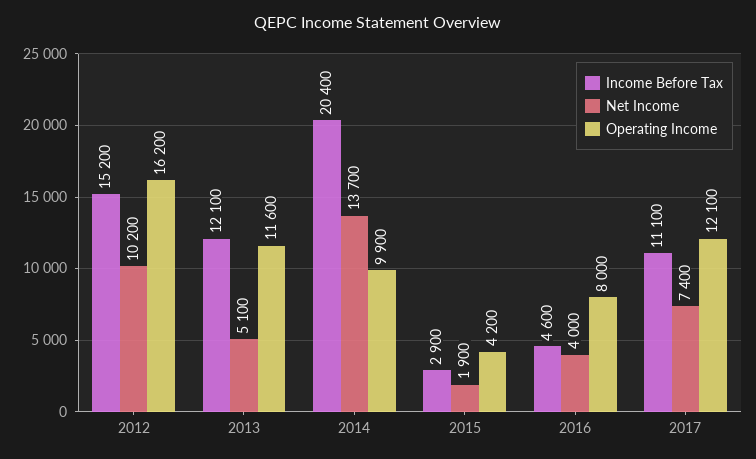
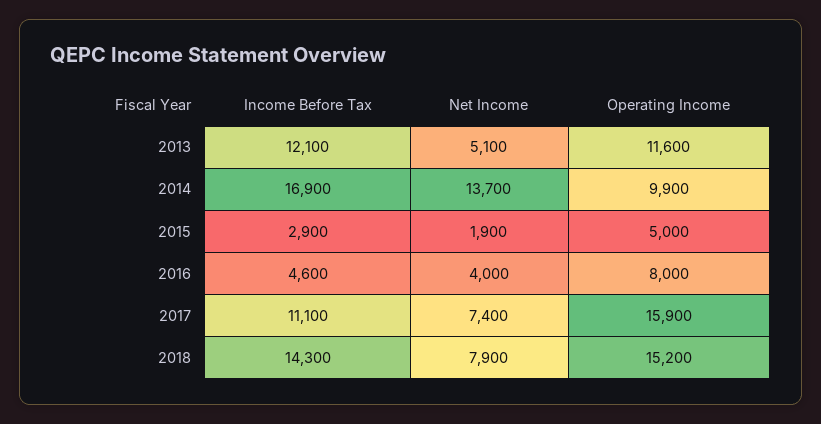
Income Before Tax, 2012: 15200 -> none
Net Income, 2012: 10200 -> none
Operating Income, 2012: 16200 -> none
Income Before Tax, 2014: 20400 -> 16900
Operating Income, 2015: 4200 -> 5000
Operating Income, 2017: 12100 -> 15900
Income Before Tax, 2018: none -> 14300
Net Income, 2018: none -> 7900
Operating Income, 2018: none -> 15200

